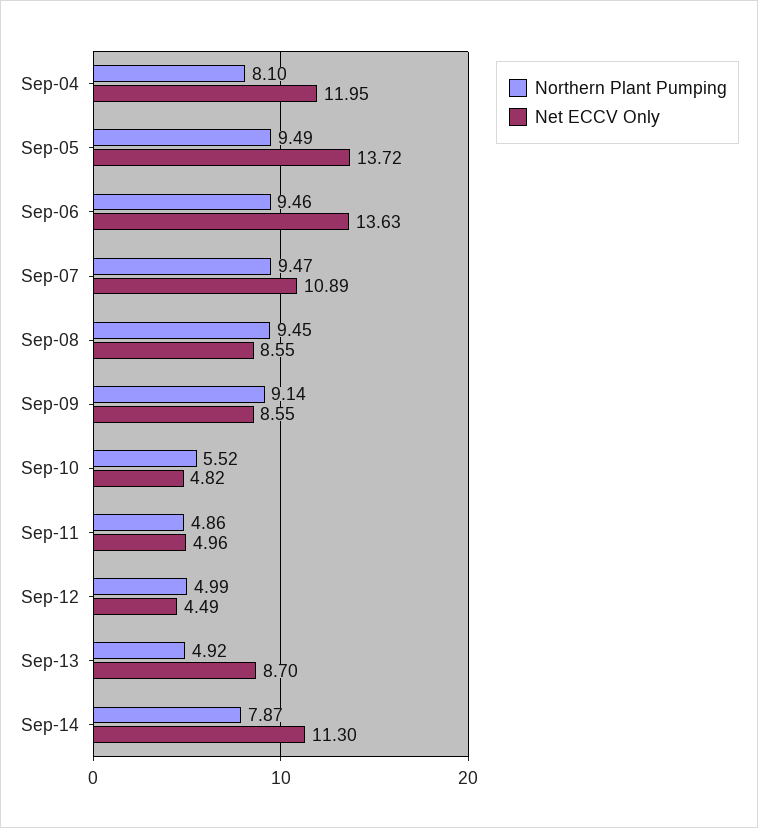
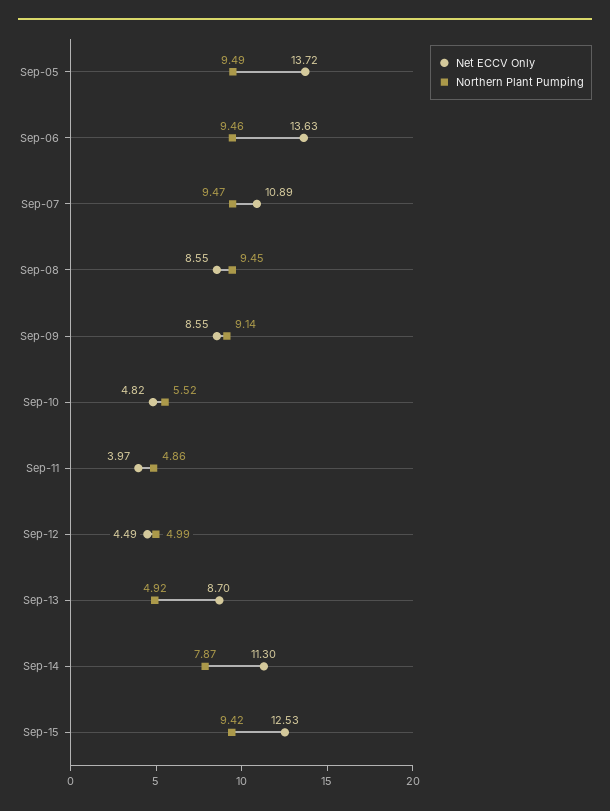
Northern Plant Pumping, Sep-04: 8.1 -> none
Net ECCV Only, Sep-04: 11.95 -> none
Net ECCV Only, Sep-11: 4.96 -> 3.97
Net ECCV Only, Sep-15: none -> 12.53
Northern Plant Pumping, Sep-15: none -> 9.42

